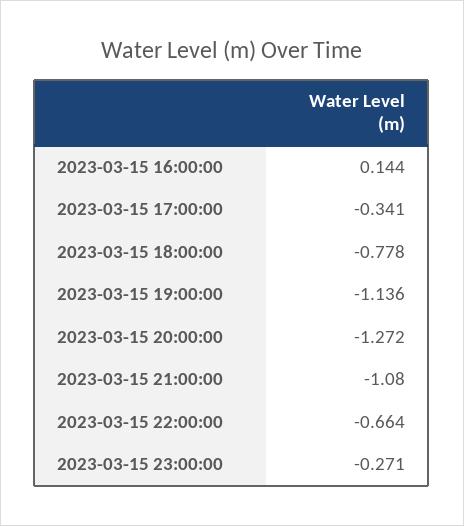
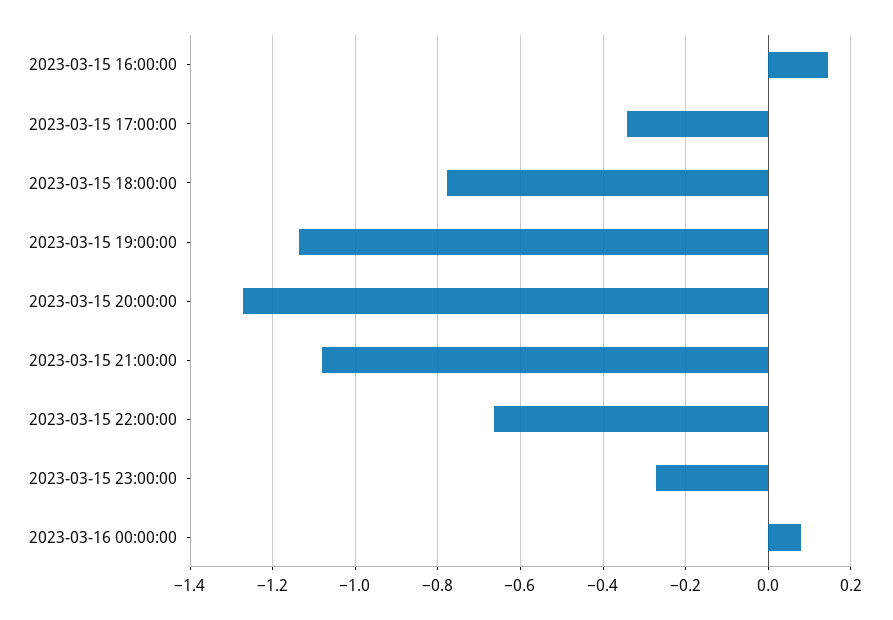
2023-03-16 00:00:00: none -> 0.08

